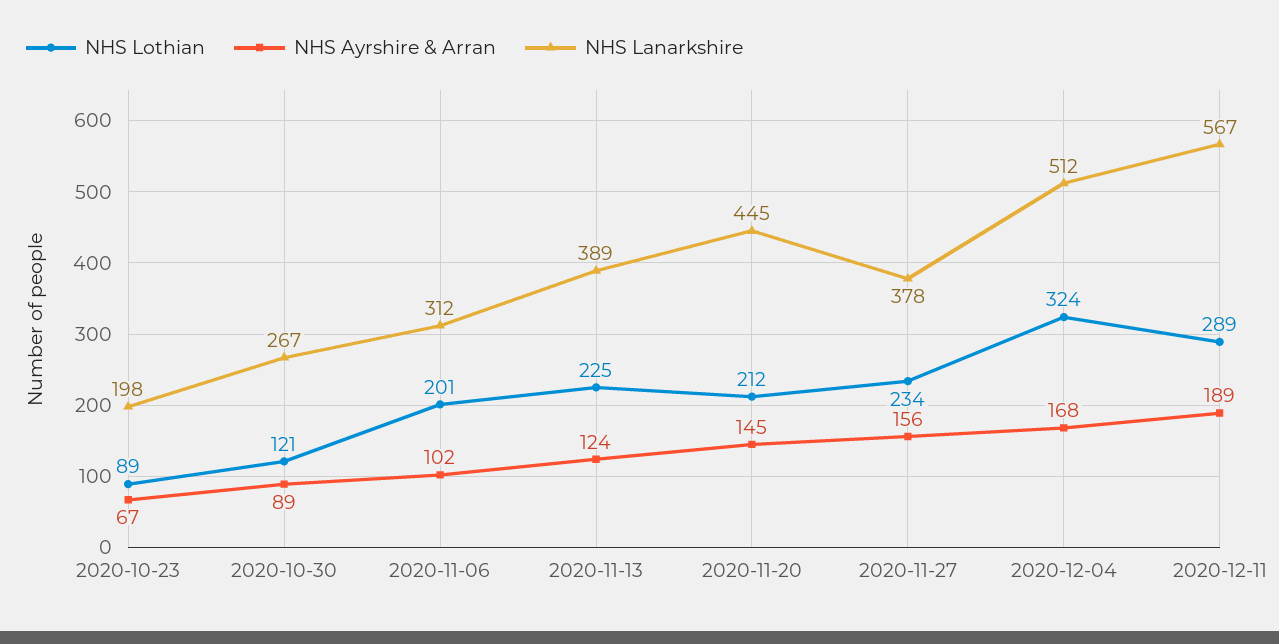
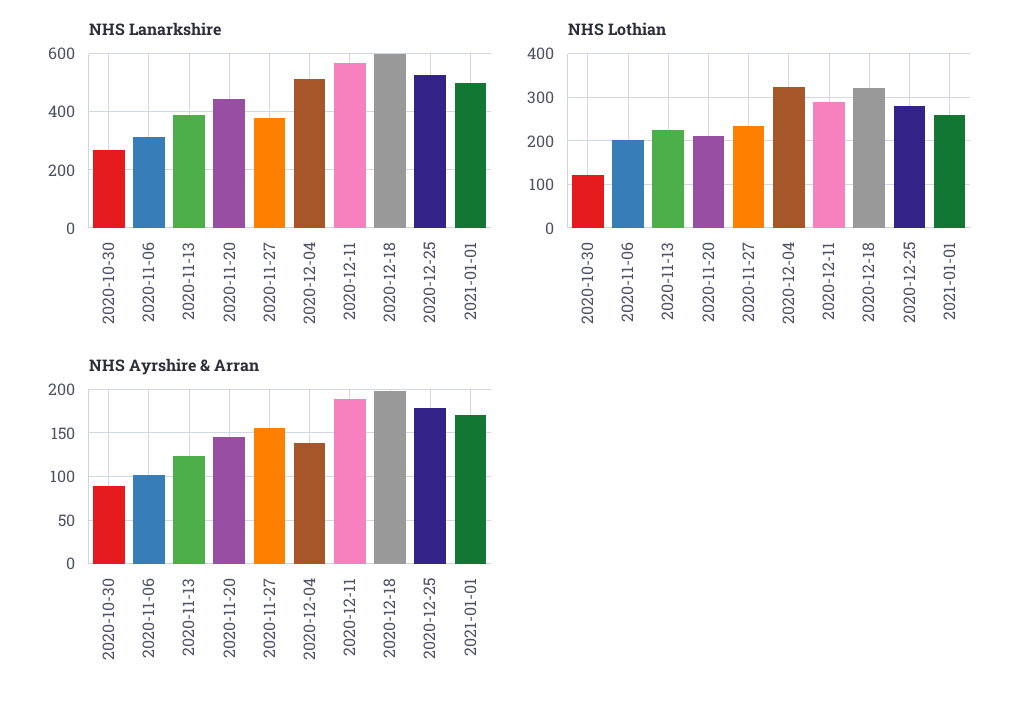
NHS Lothian, 2020-10-23: 89 -> none
NHS Ayrshire & Arran, 2020-10-23: 67 -> none
NHS Lanarkshire, 2020-10-23: 198 -> none
NHS Ayrshire & Arran, 2020-12-04: 168 -> 140
NHS Lanarkshire, 2020-12-18: none -> 600
NHS Lanarkshire, 2020-12-25: none -> 525
NHS Lanarkshire, 2021-01-01: none -> 500
NHS Lothian, 2020-12-18: none -> 320
NHS Lothian, 2020-12-25: none -> 280
NHS Lothian, 2021-01-01: none -> 260
NHS Ayrshire & Arran, 2020-12-18: none -> 200
NHS Ayrshire & Arran, 2020-12-25: none -> 180
NHS Ayrshire & Arran, 2021-01-01: none -> 170

